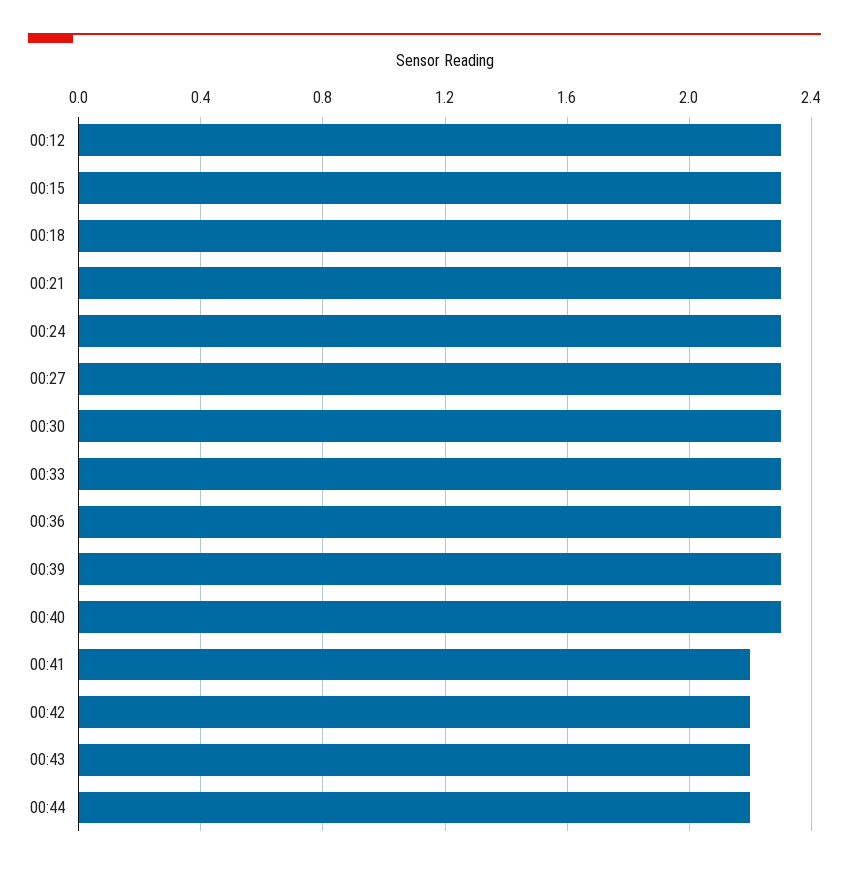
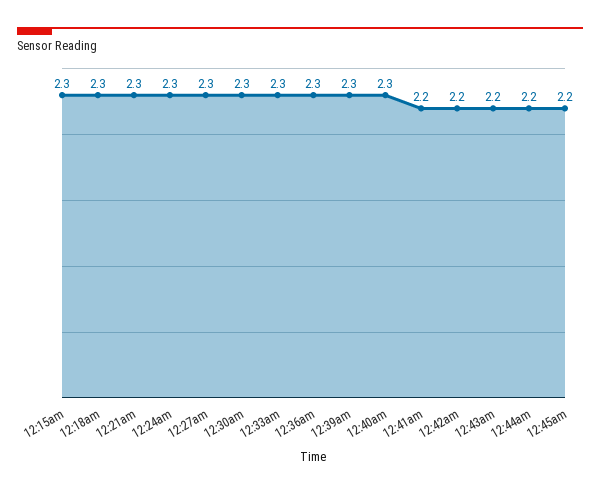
00:12: 2.3 -> none
12:45am: none -> 2.2

